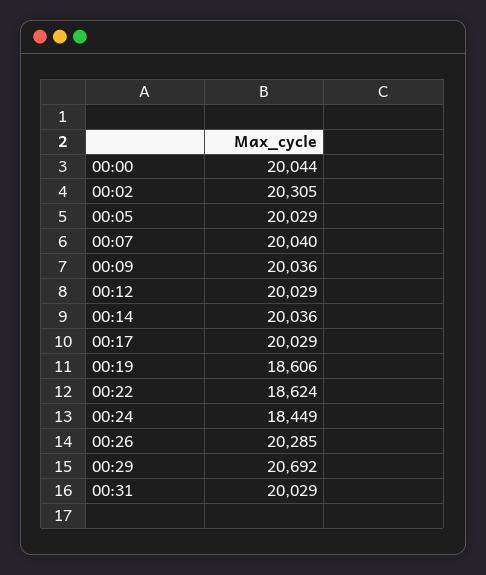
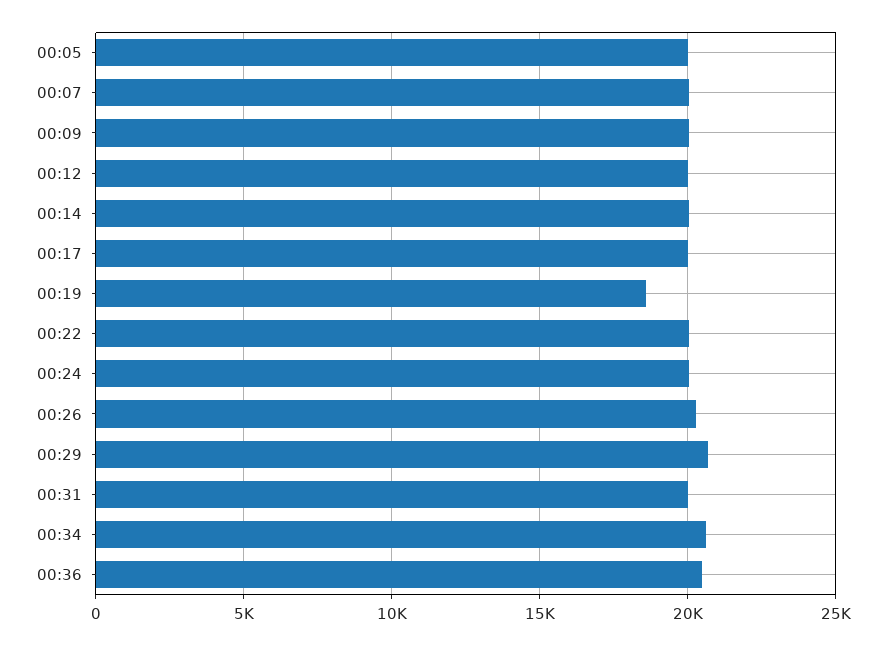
00:00: 20044 -> none
00:02: 20305 -> none
00:22: 18624 -> 20000
00:24: 18449 -> 20000
00:34: none -> 20500
00:36: none -> 20500

